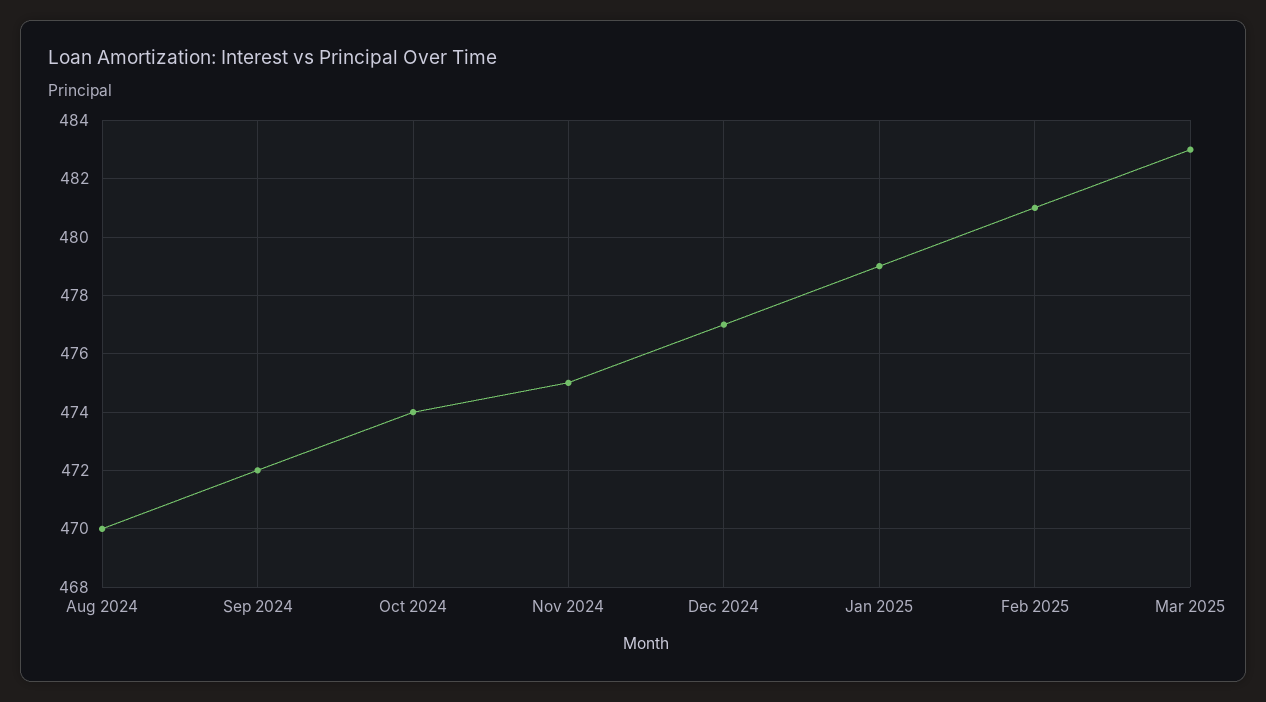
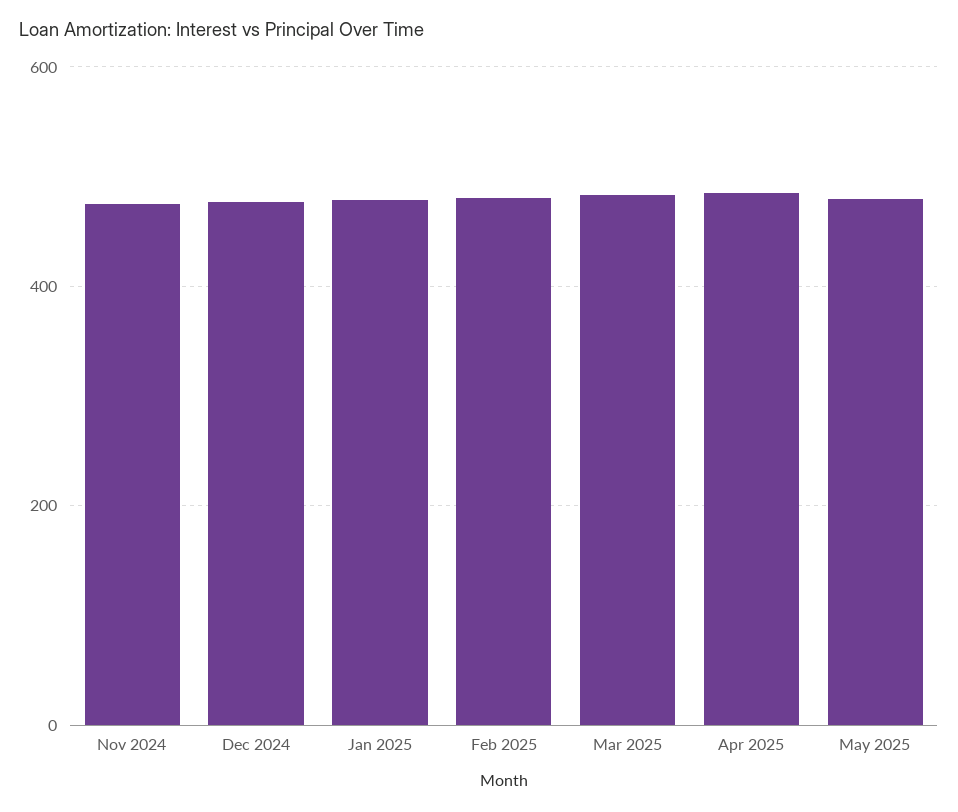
Aug 2024: 470 -> none
Sep 2024: 472 -> none
Oct 2024: 474 -> none
Apr 2025: none -> 480
May 2025: none -> 480

